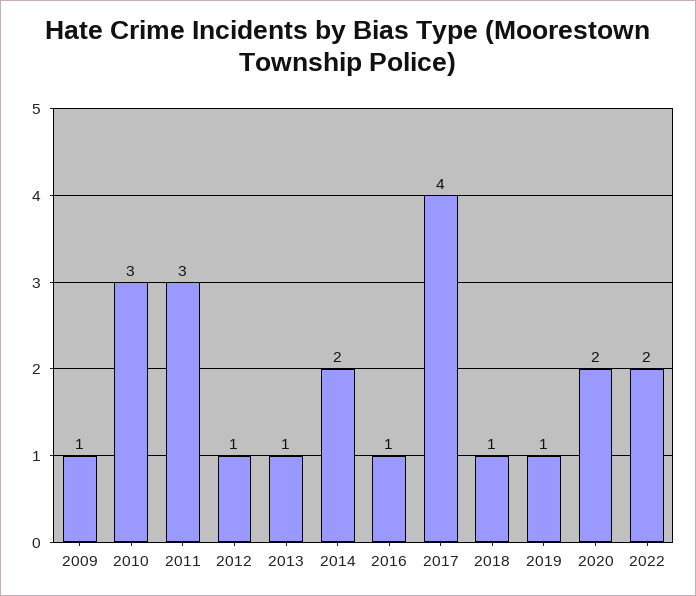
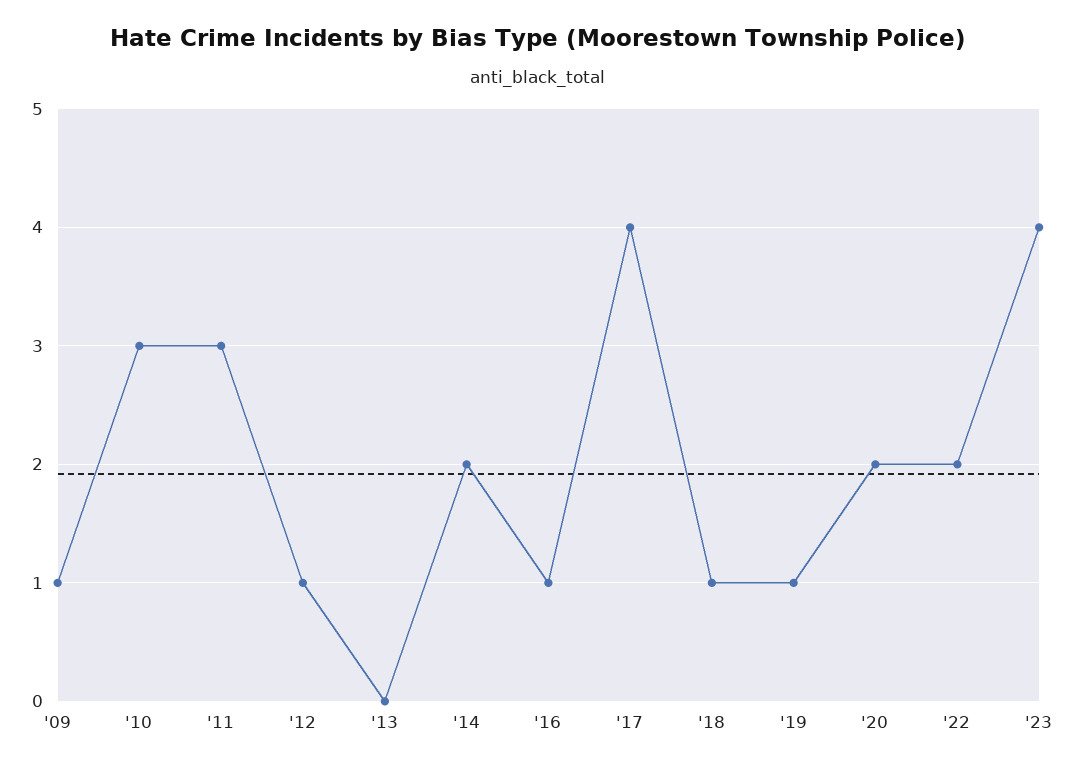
2013: 1 -> 0
'23: none -> 4

